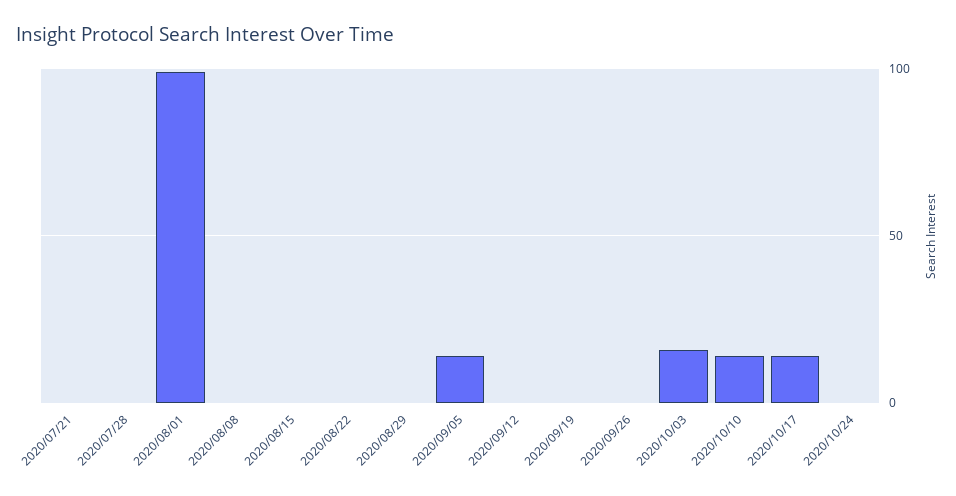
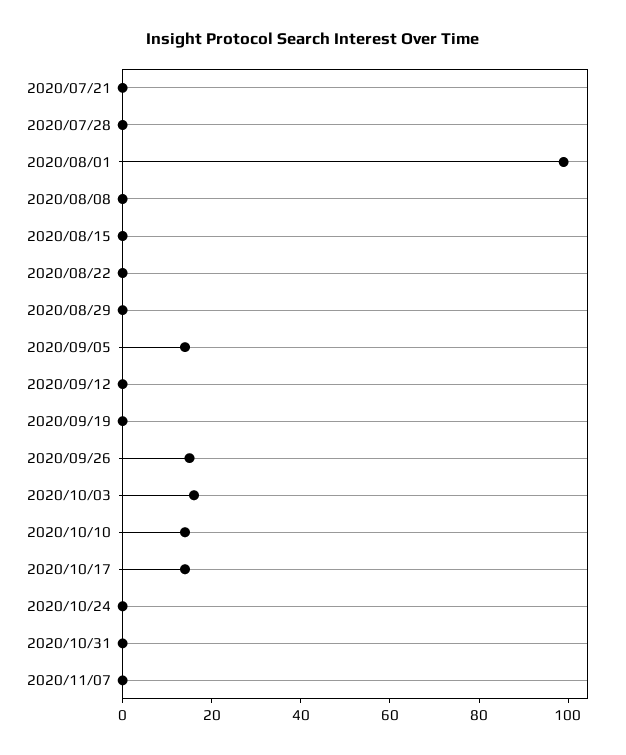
2020/09/26: 0 -> 15
2020/10/31: none -> 0
2020/11/07: none -> 0

